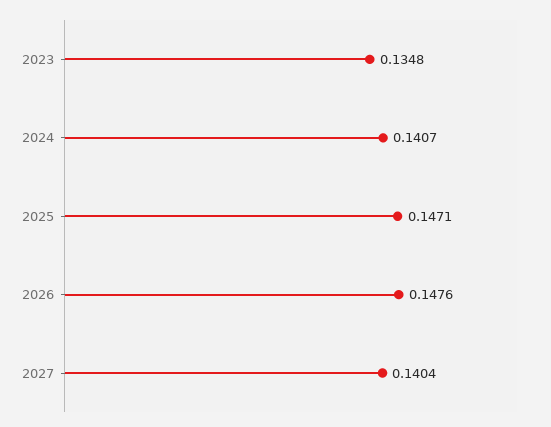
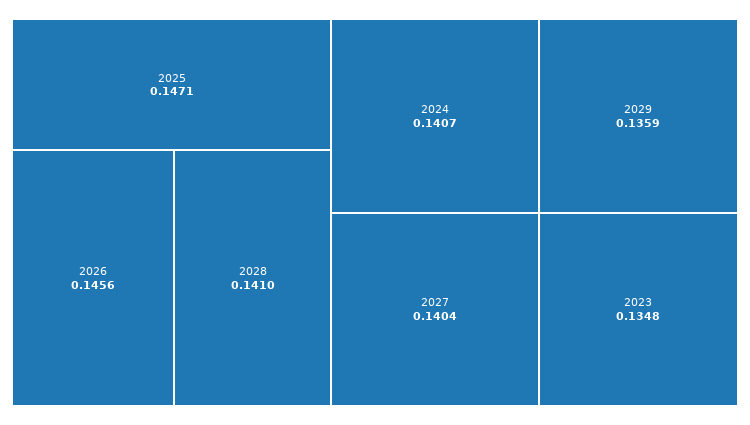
2026: 0.1476 -> 0.1456
2028: none -> 0.141
2029: none -> 0.1359

